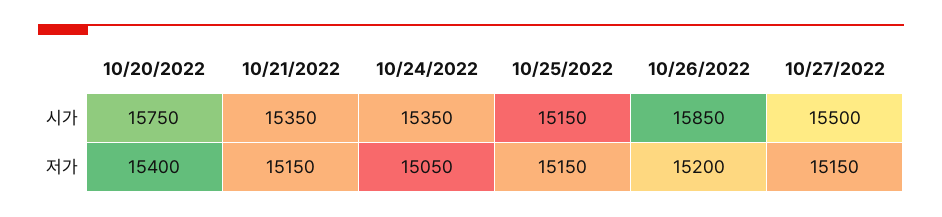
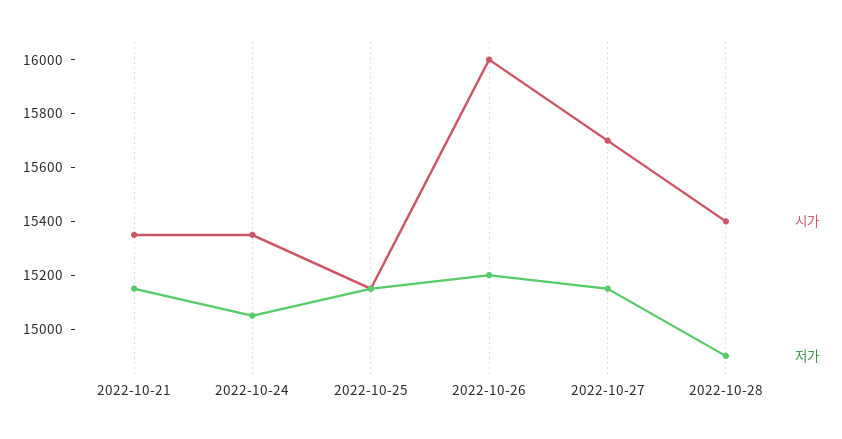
시가, 10/20/2022: 15750 -> none
시가, 10/26/2022: 15850 -> 16000
시가, 10/27/2022: 15500 -> 15700
저가, 10/20/2022: 15400 -> none
시가, 2022-10-28: none -> 15400
저가, 2022-10-28: none -> 14900

